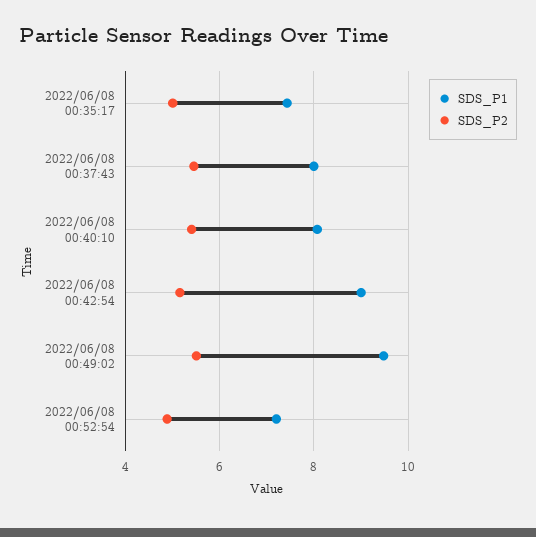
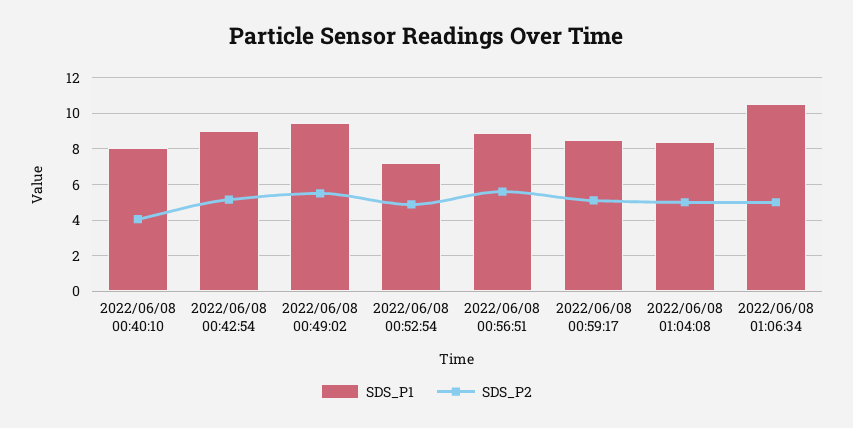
SDS_P1, 2022/06/08 00:35:17: 7.4 -> none
SDS_P2, 2022/06/08 00:35:17: 5 -> none
SDS_P1, 2022/06/08 00:37:43: 8 -> none
SDS_P2, 2022/06/08 00:37:43: 5.4 -> none
SDS_P2, 2022/06/08 00:40:10: 5.4 -> 4
SDS_P1, 2022/06/08 00:56:51: none -> 9
SDS_P2, 2022/06/08 00:56:51: none -> 5.5
SDS_P1, 2022/06/08 00:59:17: none -> 8.5
SDS_P2, 2022/06/08 00:59:17: none -> 5
SDS_P1, 2022/06/08 01:04:08: none -> 8.5
SDS_P2, 2022/06/08 01:04:08: none -> 5
SDS_P1, 2022/06/08 01:06:34: none -> 10.5
SDS_P2, 2022/06/08 01:06:34: none -> 5

